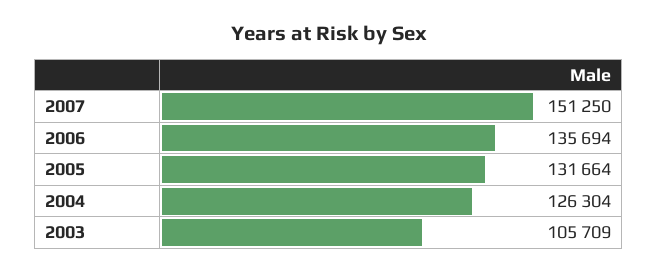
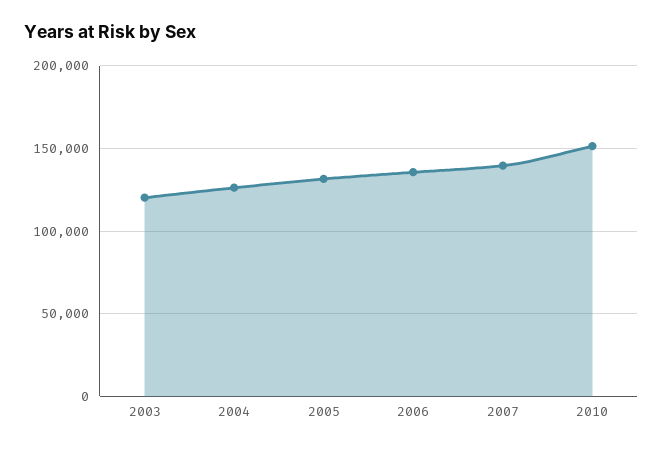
2007: 151250 -> 140000
2003: 105709 -> 120000
2010: none -> 150000

